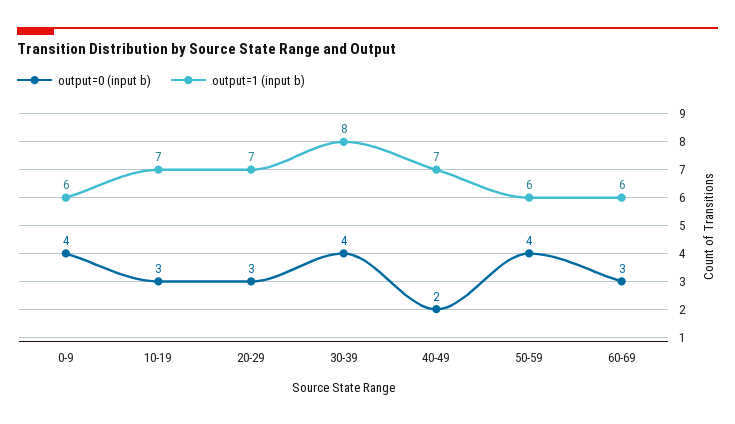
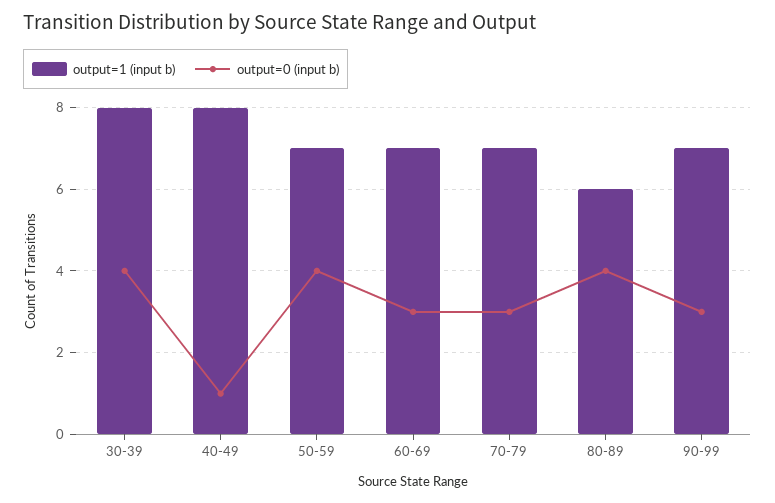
output=0 (input b), 0-9: 4 -> none
output=1 (input b), 0-9: 6 -> none
output=0 (input b), 10-19: 3 -> none
output=1 (input b), 10-19: 7 -> none
output=0 (input b), 20-29: 3 -> none
output=1 (input b), 20-29: 7 -> none
output=0 (input b), 40-49: 2 -> 1
output=1 (input b), 40-49: 7 -> 8
output=1 (input b), 50-59: 6 -> 7
output=1 (input b), 60-69: 6 -> 7
output=1 (input b), 70-79: none -> 7
output=0 (input b), 70-79: none -> 3
output=1 (input b), 80-89: none -> 6
output=0 (input b), 80-89: none -> 4
output=1 (input b), 90-99: none -> 7
output=0 (input b), 90-99: none -> 3

